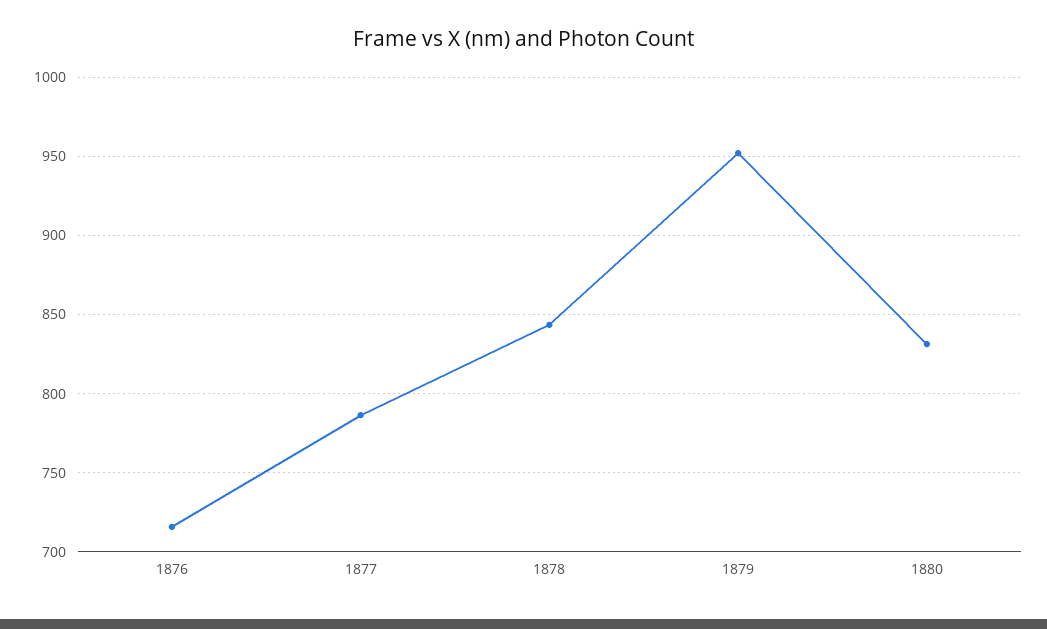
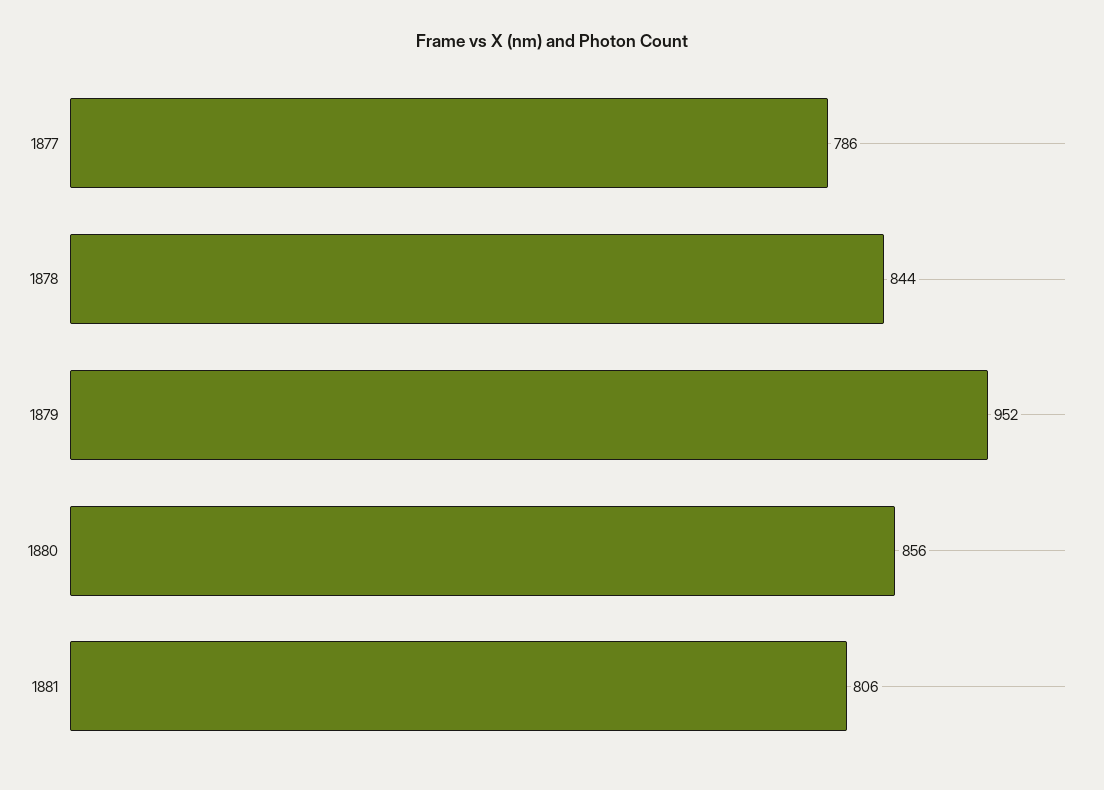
1876: 715 -> none
1880: 830 -> 856
1881: none -> 806

